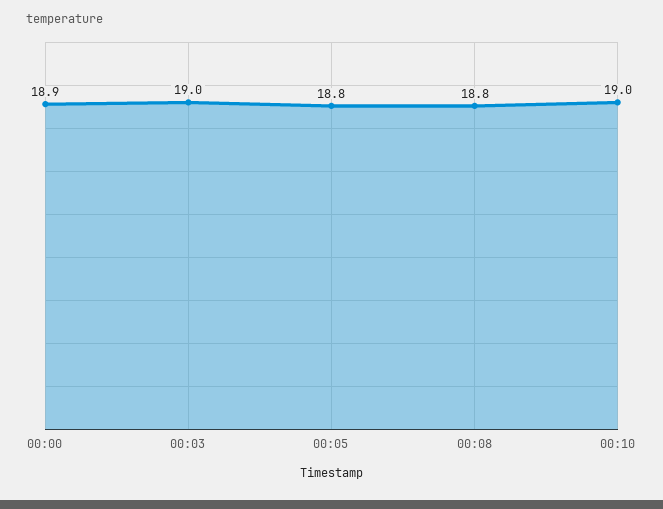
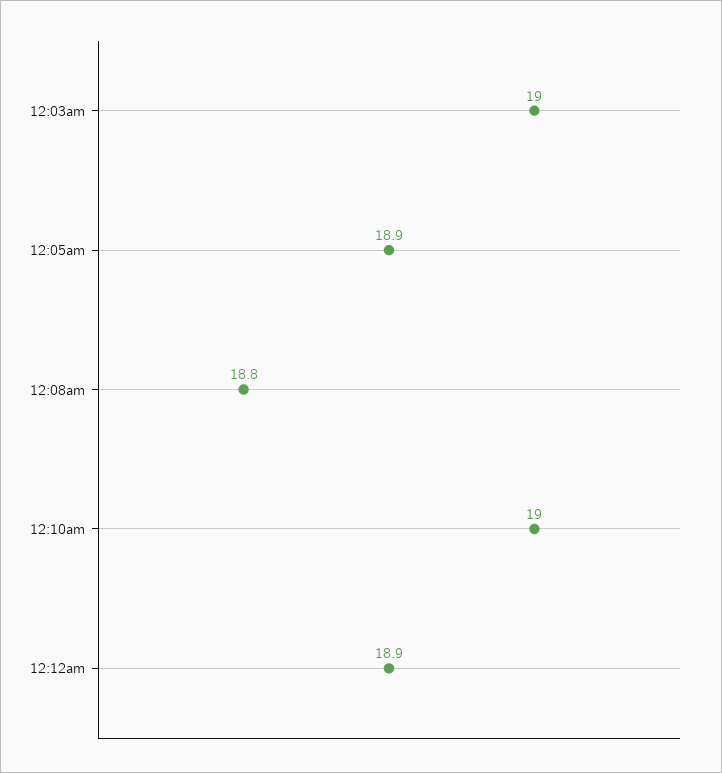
00:00: 18.9 -> none
00:05: 18.8 -> 18.9
12:12am: none -> 18.9

